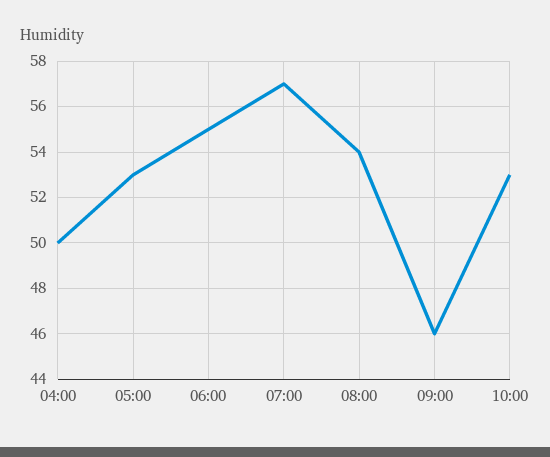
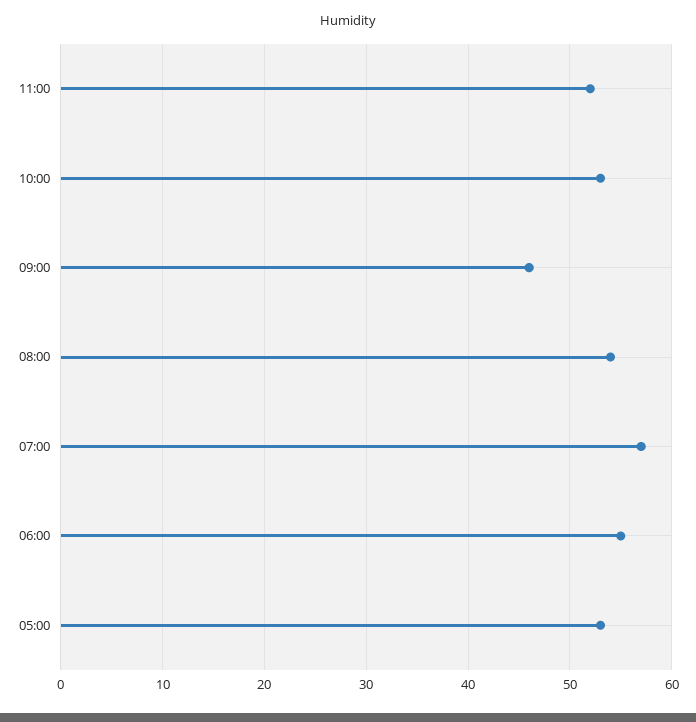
04:00: 50 -> none
11:00: none -> 52

